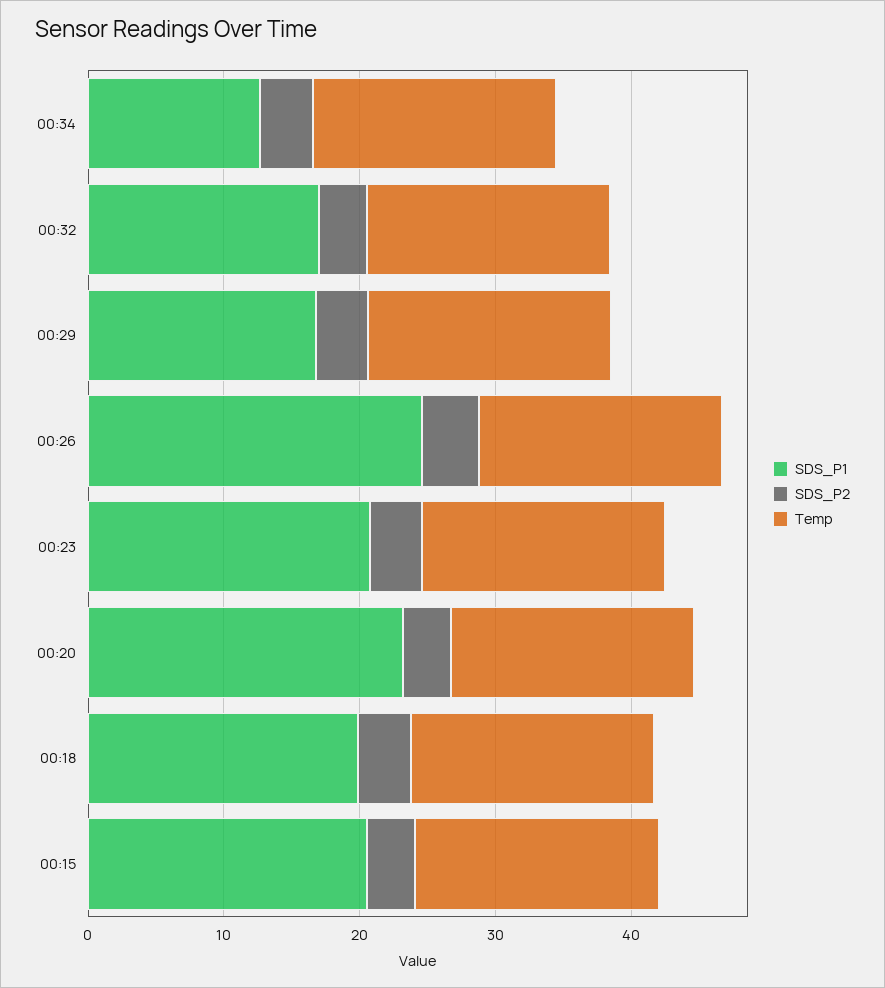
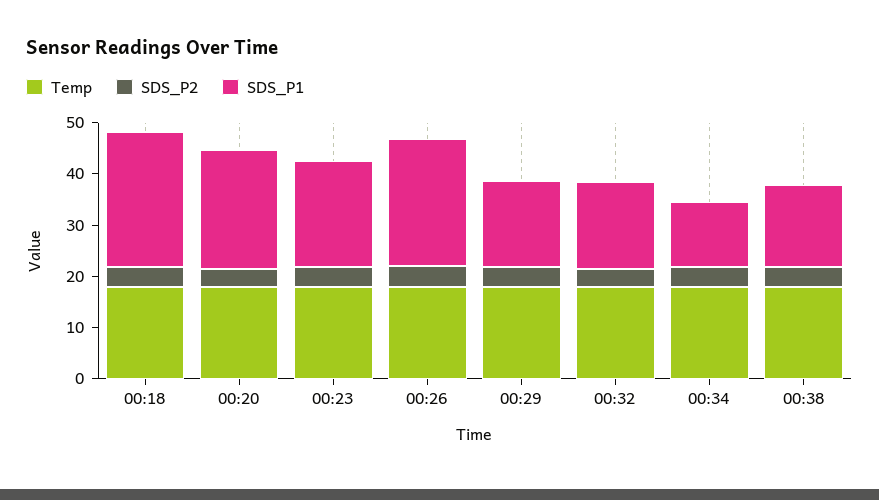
SDS_P1, 00:18: 20 -> 26
SDS_P1, 00:15: 20 -> none
SDS_P2, 00:15: 4 -> none
Temp, 00:15: 18 -> none
Temp, 00:38: none -> 18
SDS_P2, 00:38: none -> 4
SDS_P1, 00:38: none -> 16

